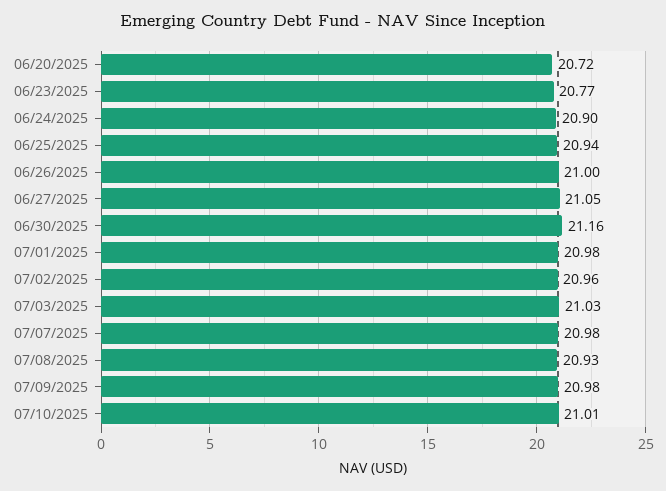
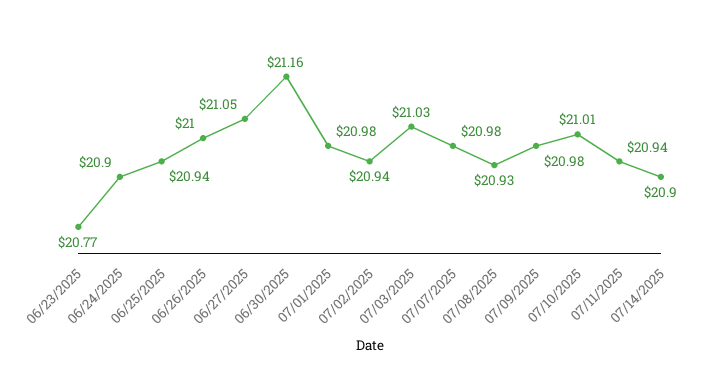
06/20/2025: 20.72 -> none
07/02/2025: 20.96 -> 20.94
07/11/2025: none -> 20.94
07/14/2025: none -> 20.9

